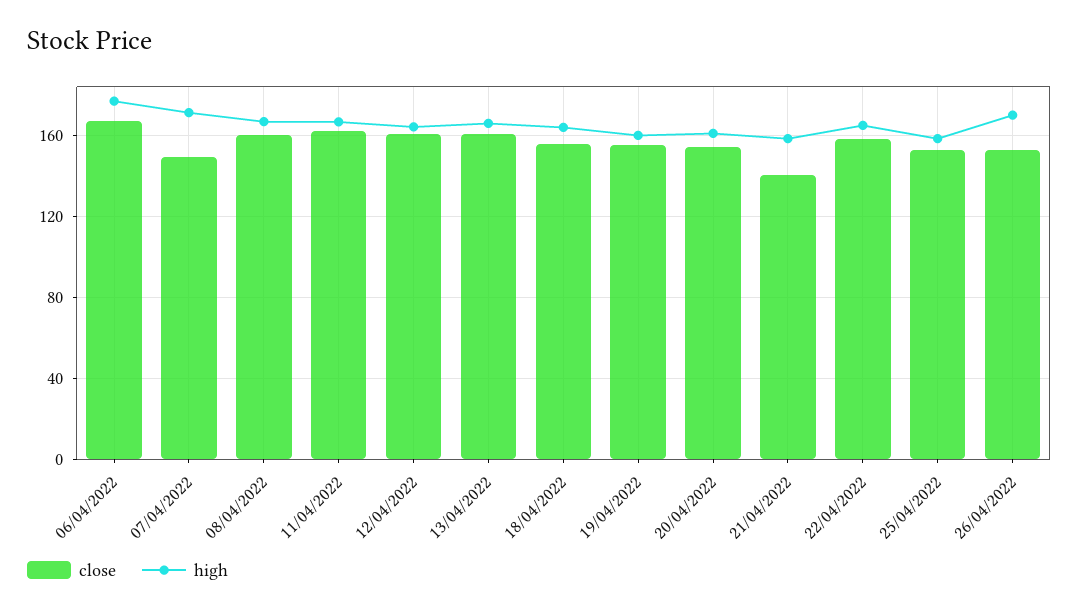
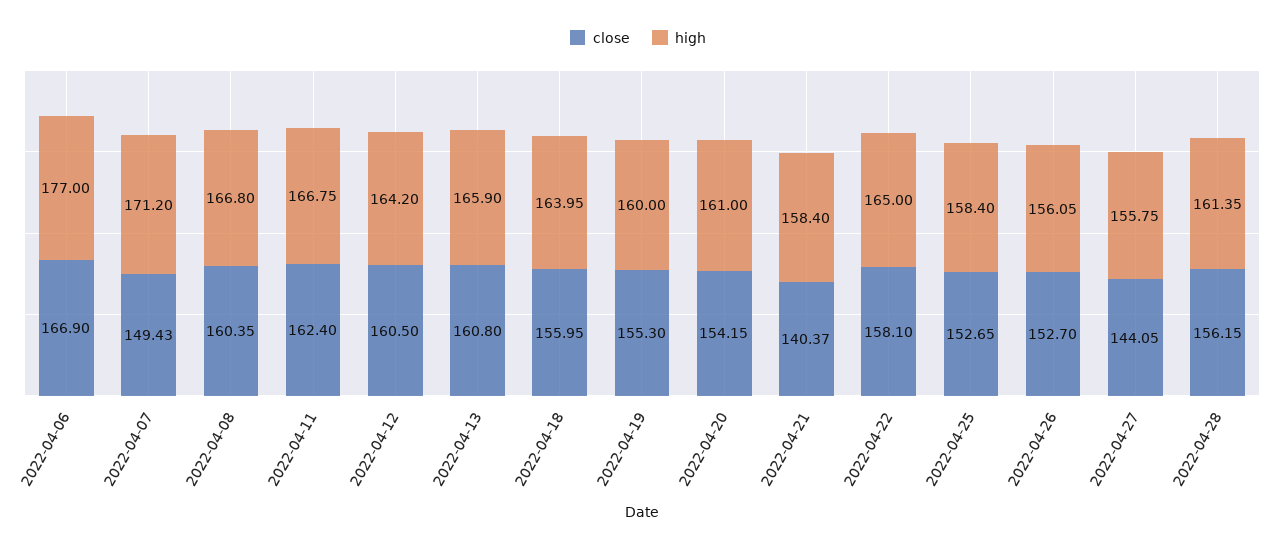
high, 26/04/2022: 170 -> 156.05
close, 2022-04-27: none -> 144.05
high, 2022-04-27: none -> 155.75
close, 2022-04-28: none -> 156.15
high, 2022-04-28: none -> 161.35

